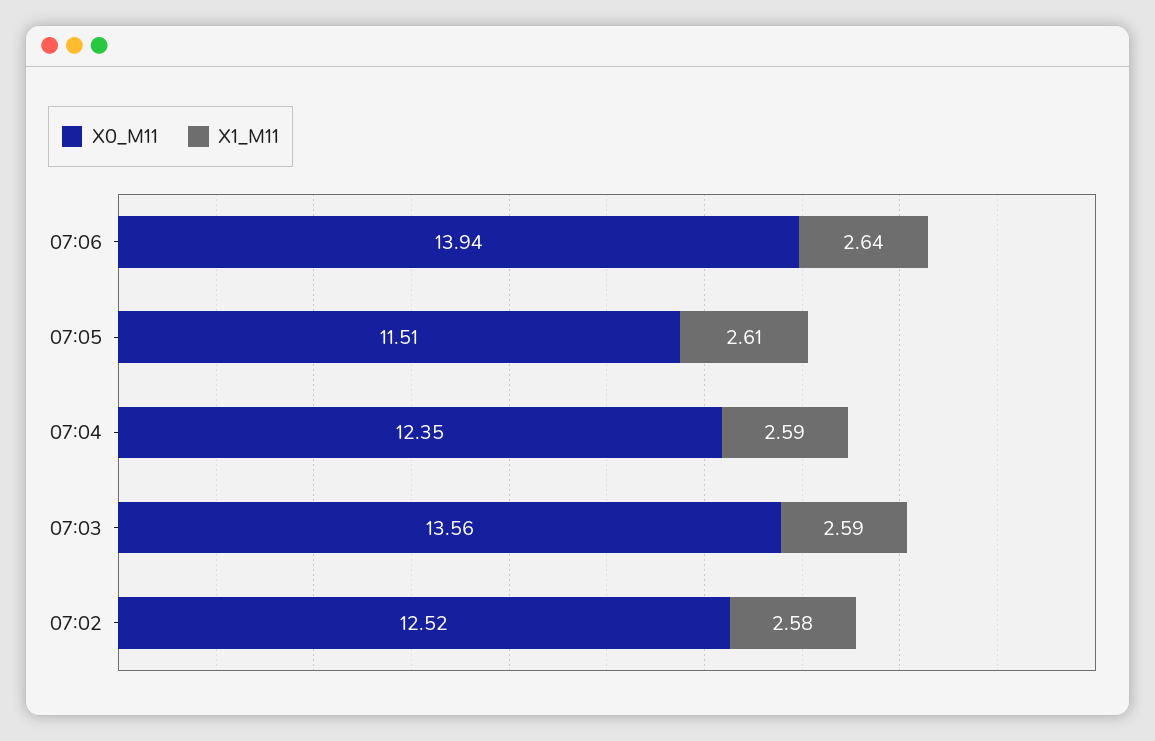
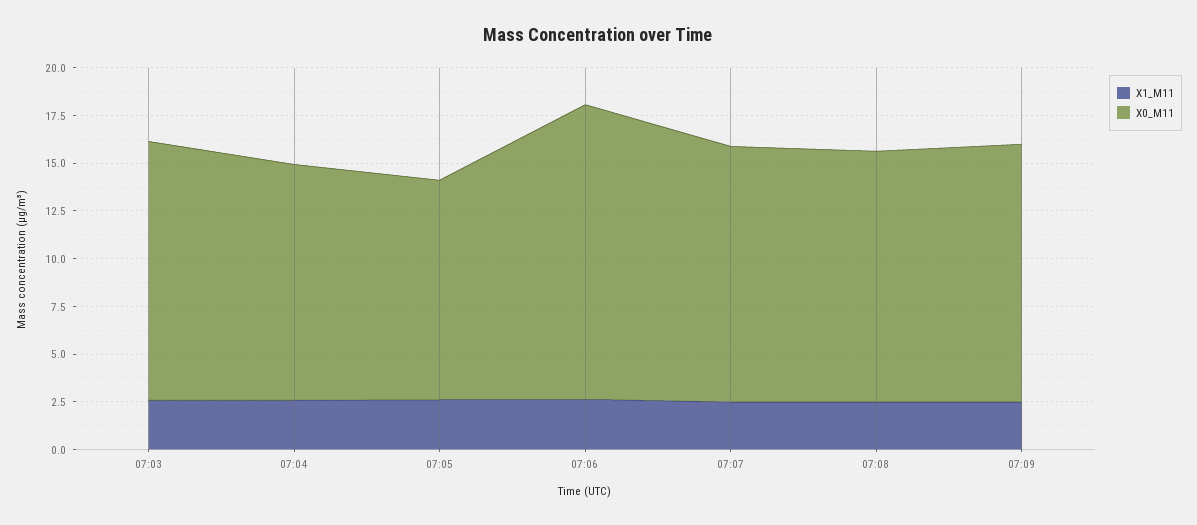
X0_M11, 07:06: 13.94 -> 15.5
X0_M11, 07:02: 12.52 -> none
X1_M11, 07:02: 2.58 -> none
X1_M11, 07:07: none -> 2.5
X0_M11, 07:07: none -> 13.5
X1_M11, 07:08: none -> 2.5
X0_M11, 07:08: none -> 13
X1_M11, 07:09: none -> 2.5
X0_M11, 07:09: none -> 13.5

